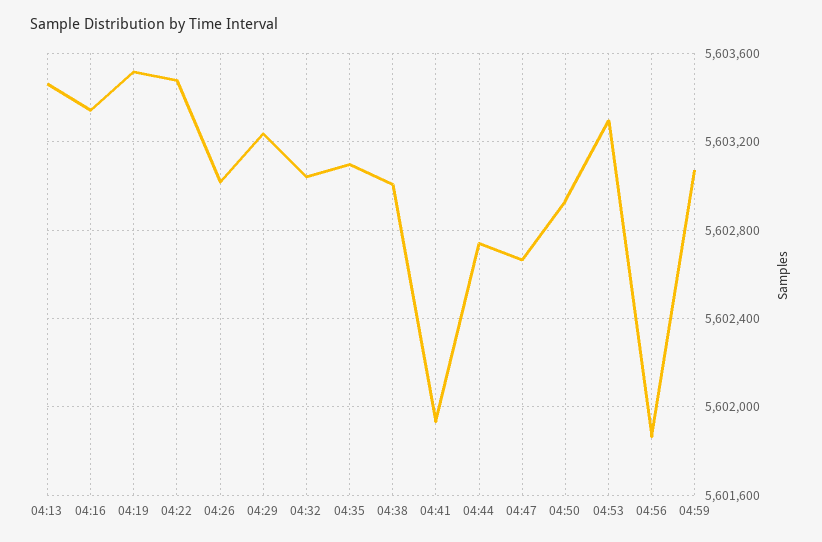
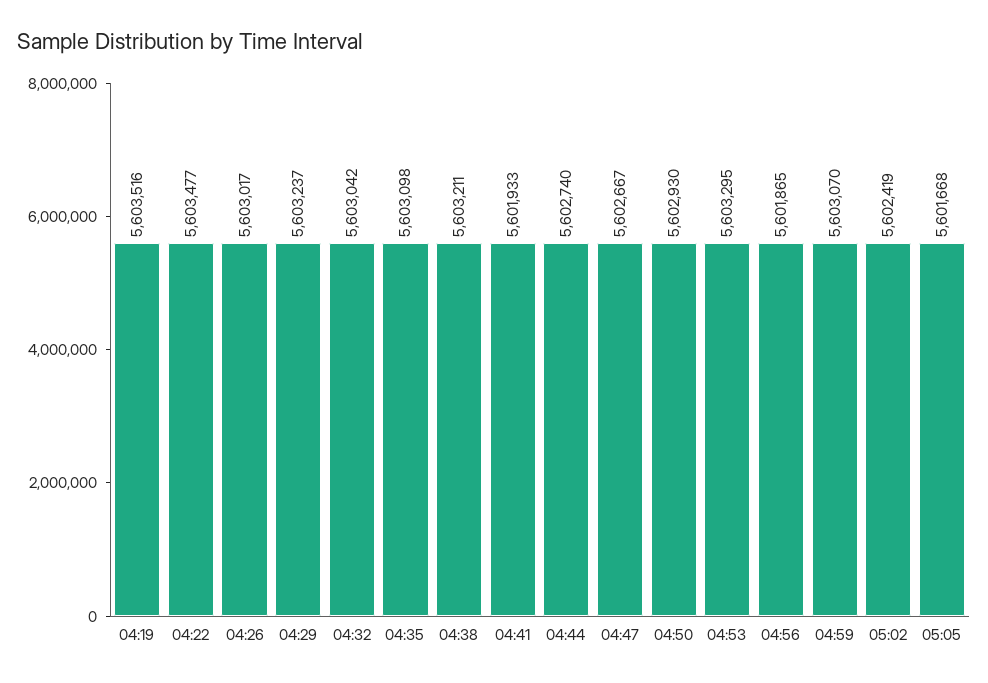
04:13: 5603450 -> none
04:16: 5603350 -> none
04:38: 5603000 -> 5603211
05:02: none -> 5602419
05:05: none -> 5601668

